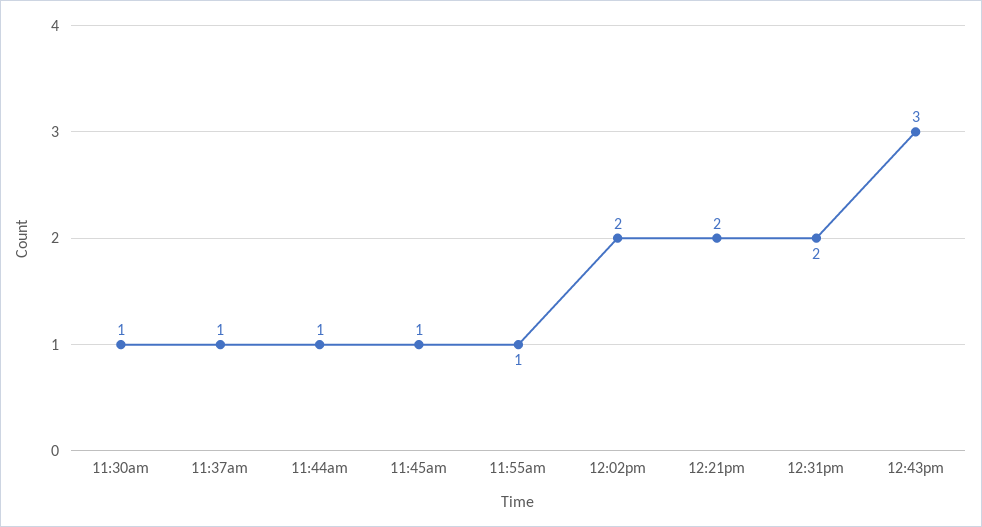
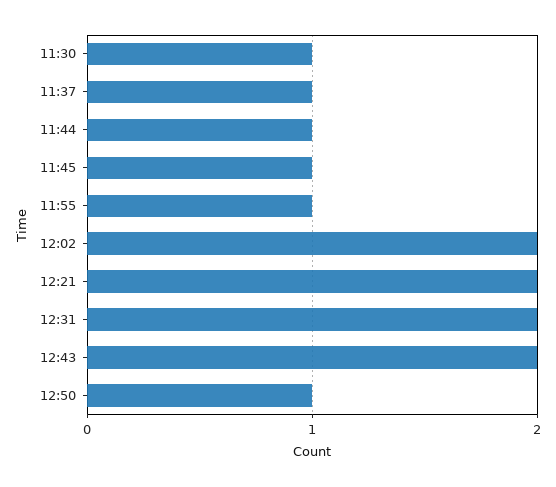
12:43pm: 3 -> 2
12:50: none -> 1

